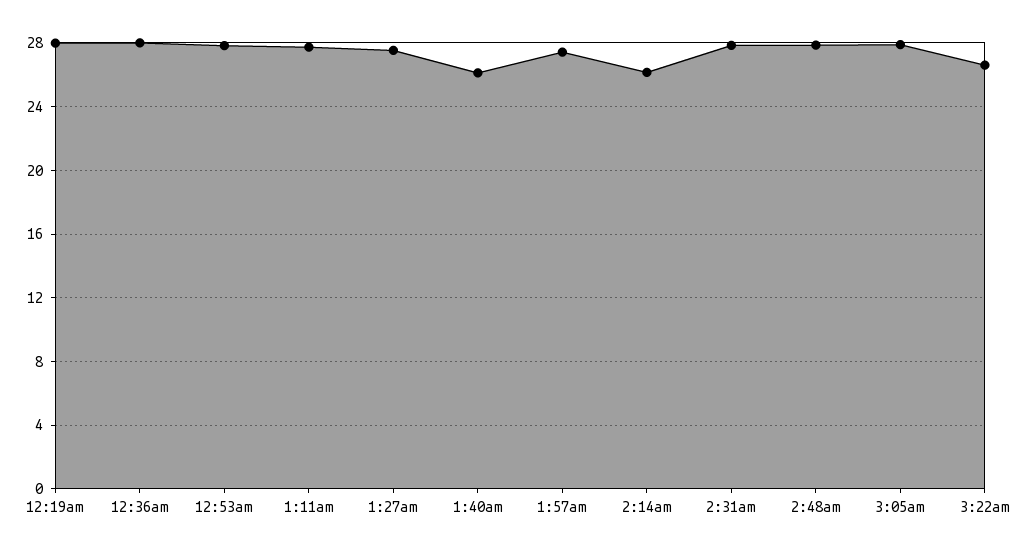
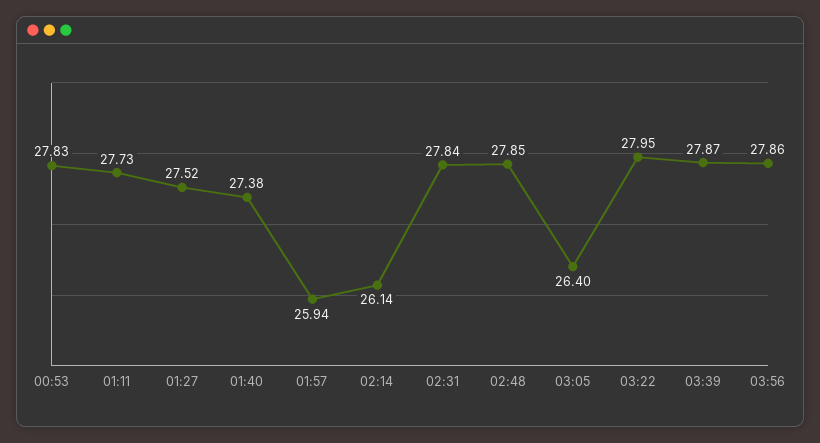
12:19am: 28 -> none
12:36am: 28 -> none
1:40am: 26 -> 27.38
1:57am: 27.5 -> 25.94
3:05am: 28 -> 26.4
3:22am: 26.5 -> 27.95
03:39: none -> 27.87
03:56: none -> 27.86

